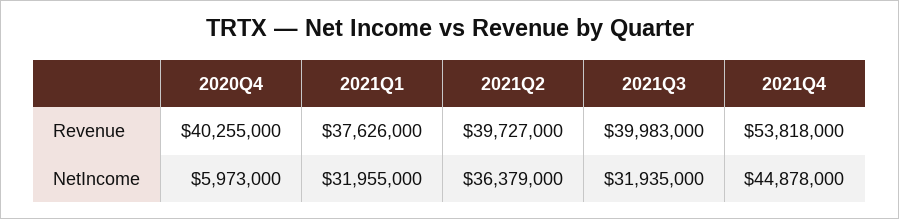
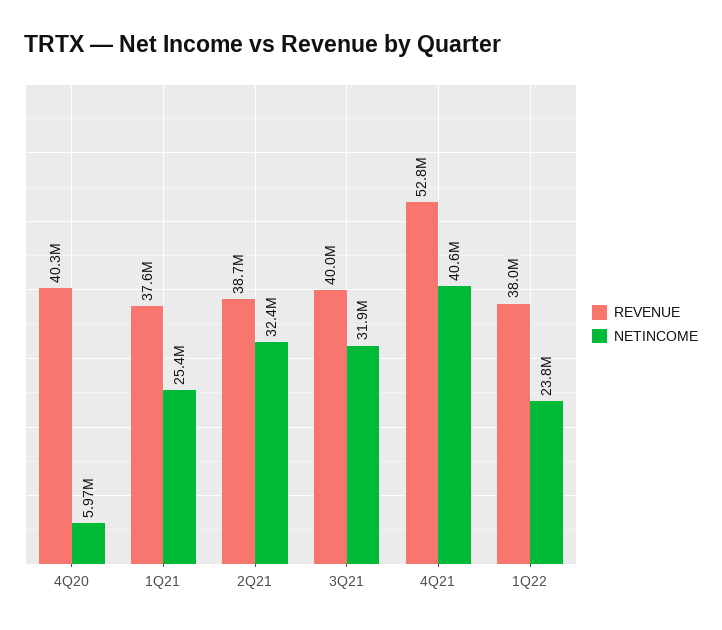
Revenue, 2021Q2: 39727000 -> 38700000
Revenue, 2021Q4: 53818000 -> 52800000
NetIncome, 2021Q1: 31955000 -> 25400000
NetIncome, 2021Q2: 36379000 -> 32400000
NetIncome, 2021Q4: 44878000 -> 40600000
Revenue, 1Q22: none -> 38000000
NetIncome, 1Q22: none -> 23800000

